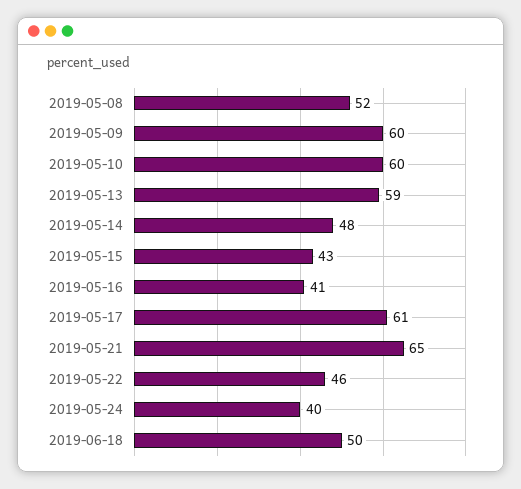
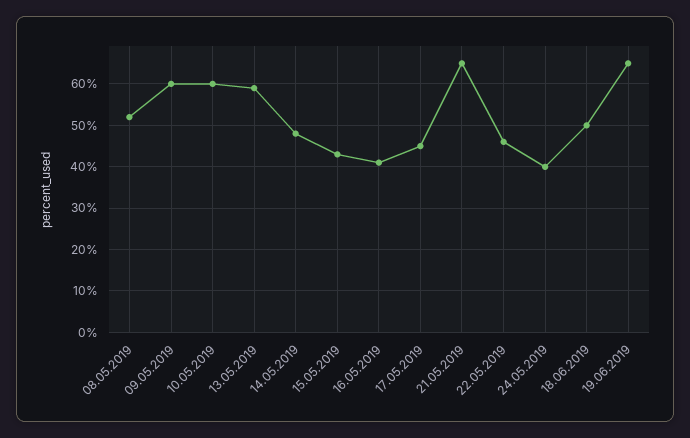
2019-05-17: 61 -> 45
19.06.2019: none -> 65

